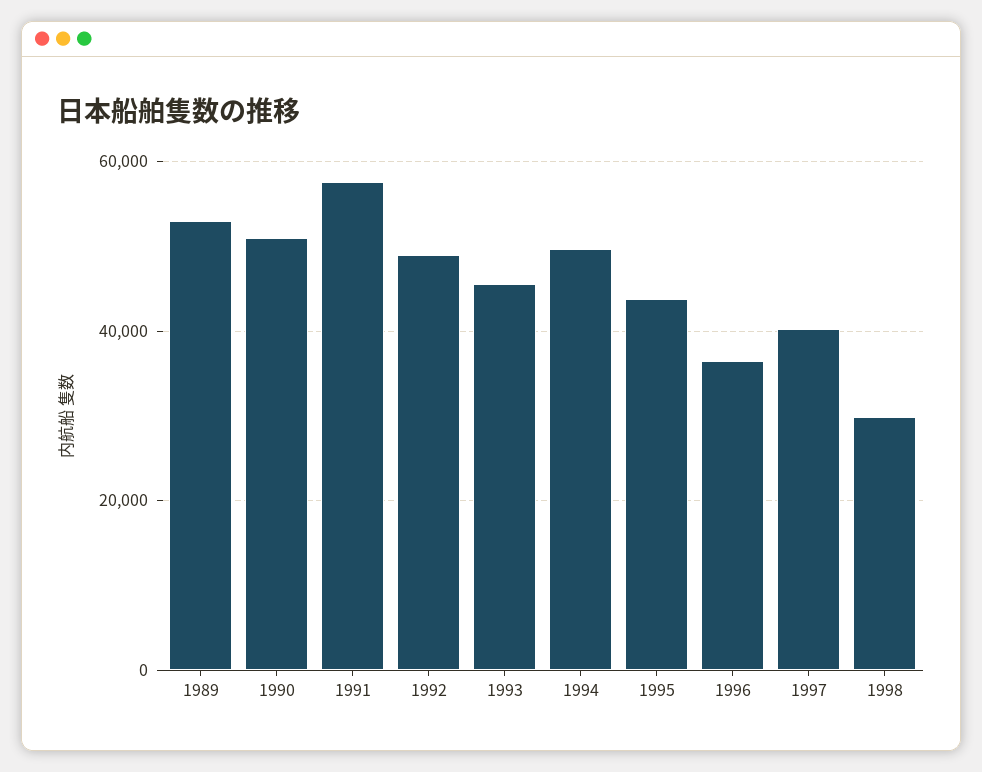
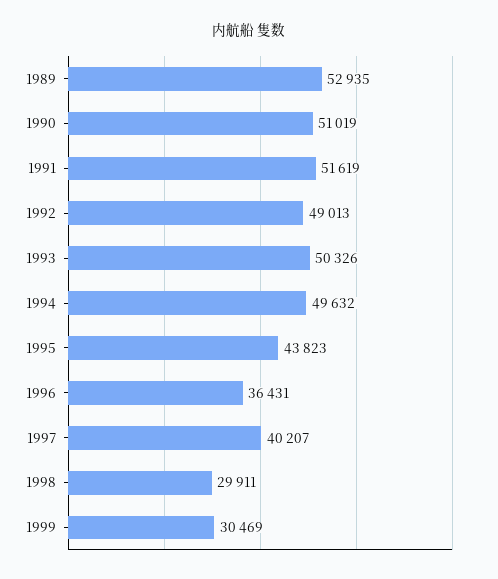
1991: 58000 -> 51619
1993: 46000 -> 50326
1999: none -> 30469

